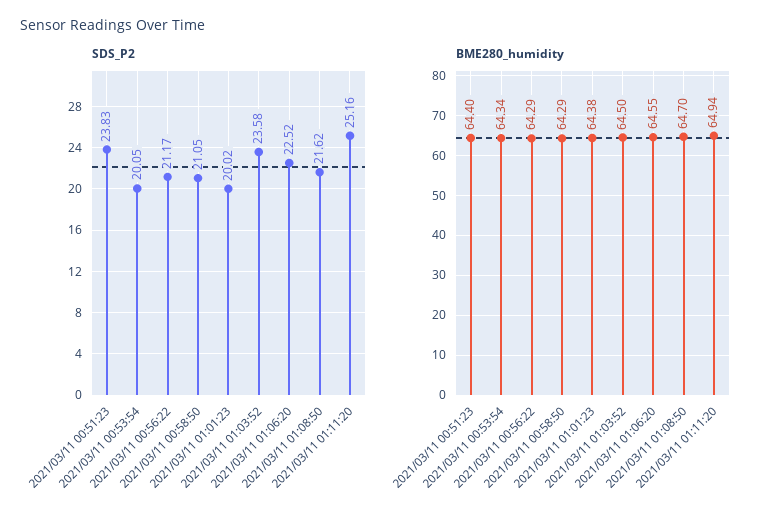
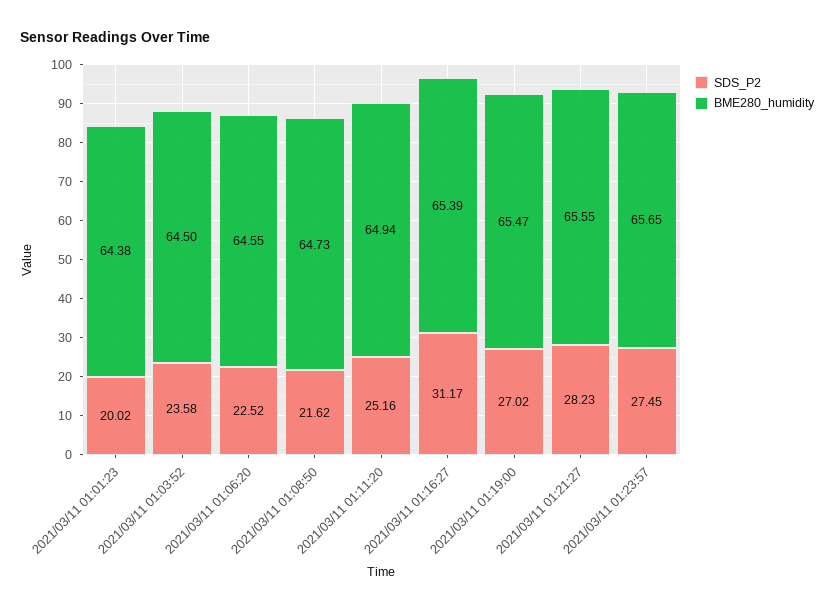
SDS_P2, 2021/03/11 00:51:23: 23.83 -> none
SDS_P2, 2021/03/11 00:53:54: 20.05 -> none
SDS_P2, 2021/03/11 00:56:22: 21.17 -> none
SDS_P2, 2021/03/11 00:58:50: 21.05 -> none
BME280_humidity, 2021/03/11 00:51:23: 64.4 -> none
BME280_humidity, 2021/03/11 00:53:54: 64.34 -> none
BME280_humidity, 2021/03/11 00:56:22: 64.29 -> none
BME280_humidity, 2021/03/11 00:58:50: 64.29 -> none
BME280_humidity, 2021/03/11 01:08:50: 64.7 -> 64.73
SDS_P2, 2021/03/11 01:16:27: none -> 31.17
BME280_humidity, 2021/03/11 01:16:27: none -> 65.39
SDS_P2, 2021/03/11 01:19:00: none -> 27.02
BME280_humidity, 2021/03/11 01:19:00: none -> 65.47
SDS_P2, 2021/03/11 01:21:27: none -> 28.23
BME280_humidity, 2021/03/11 01:21:27: none -> 65.55
SDS_P2, 2021/03/11 01:23:57: none -> 27.45
BME280_humidity, 2021/03/11 01:23:57: none -> 65.65

